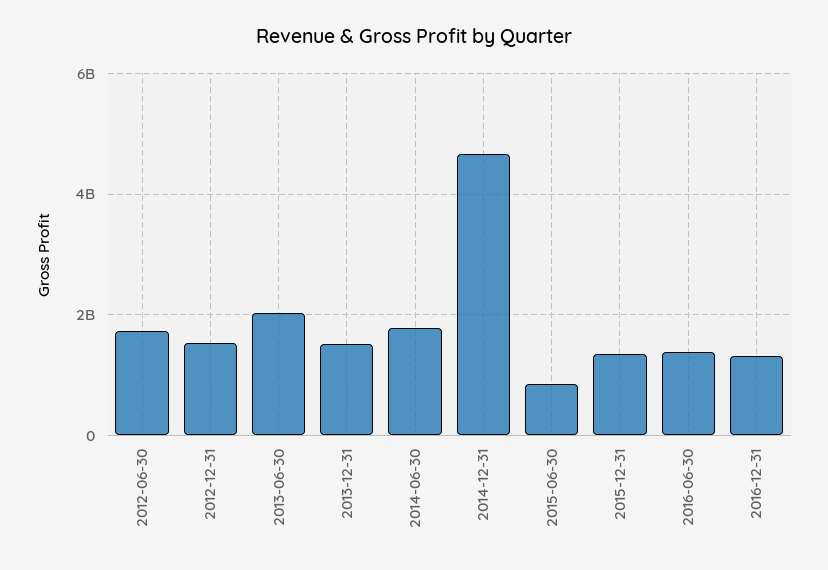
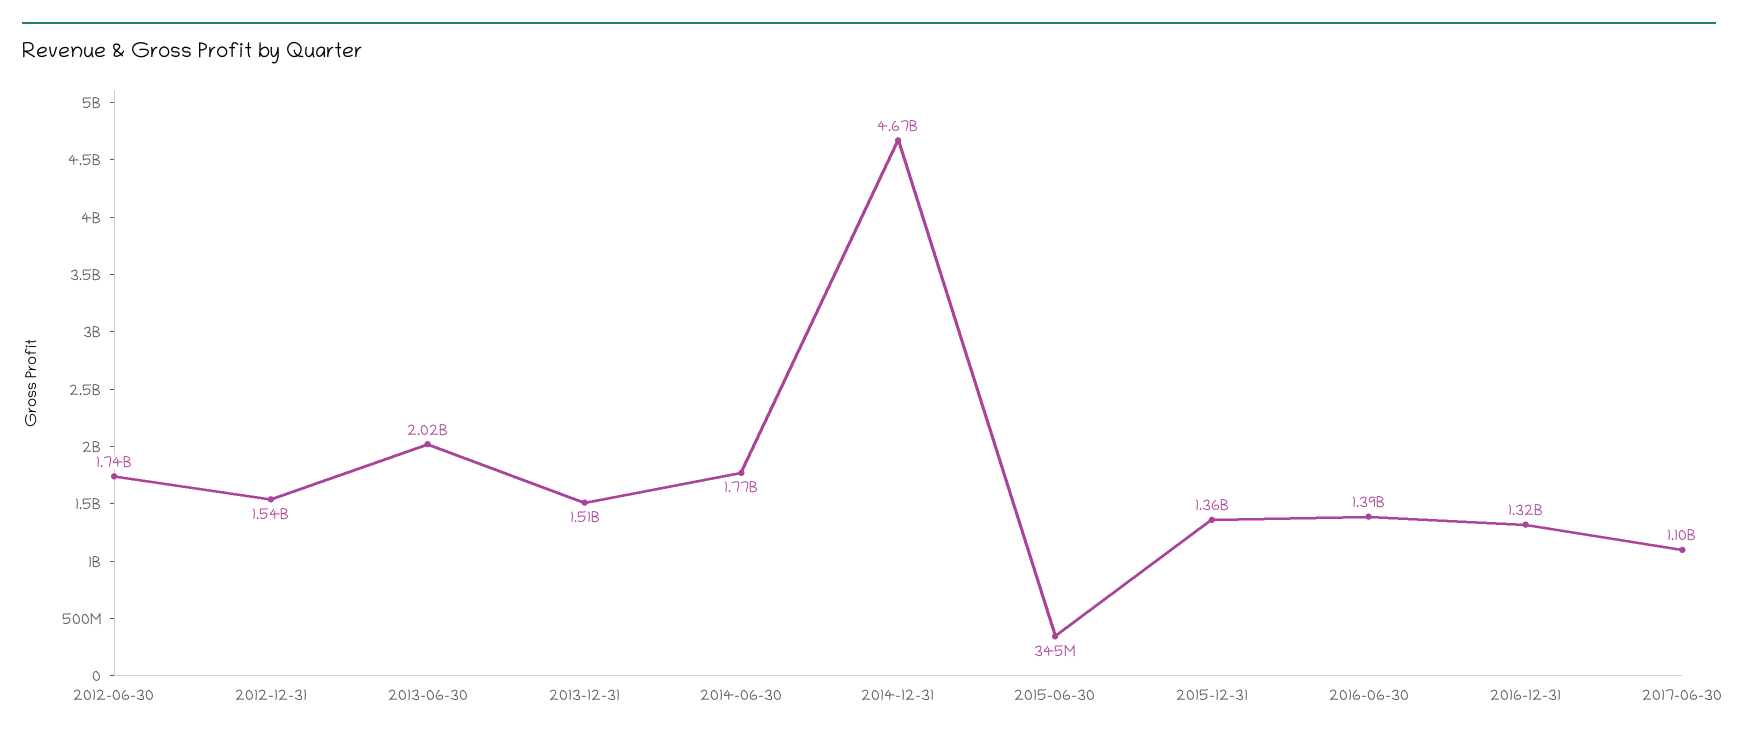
2015-06-30: 800000000 -> 345000000
2017-06-30: none -> 1100000000

